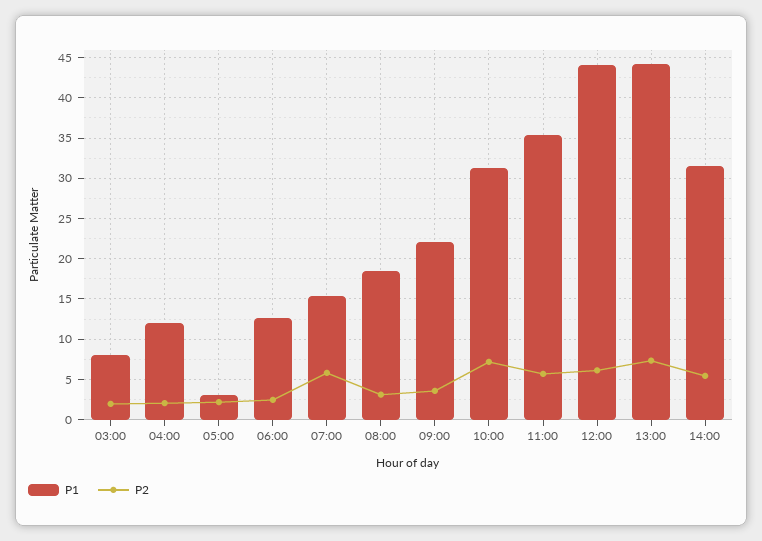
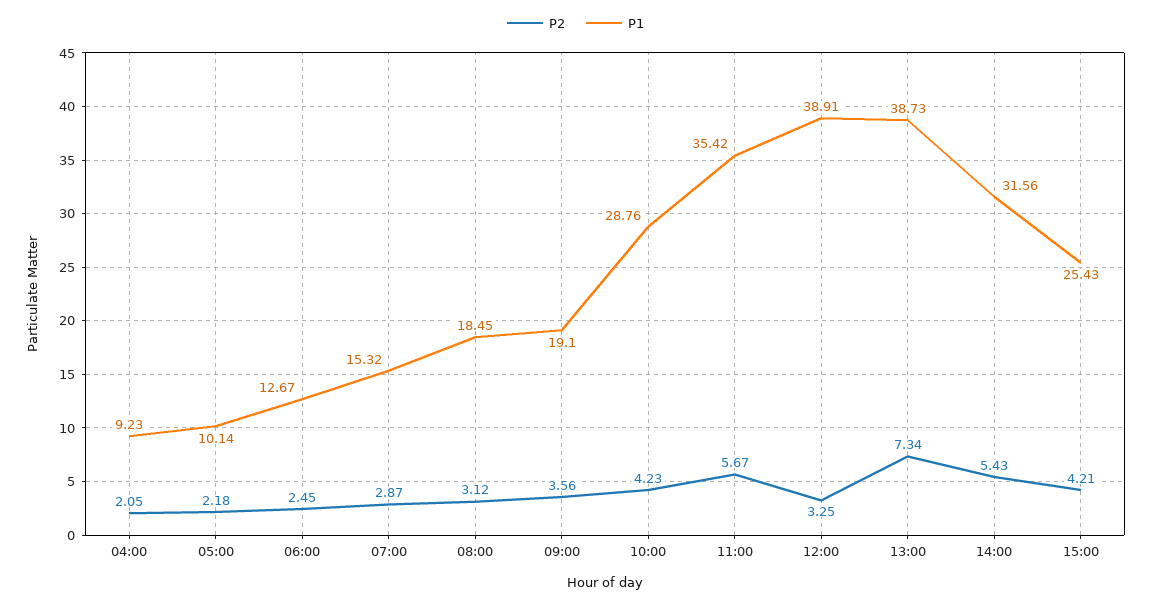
P1, 03:00: 8 -> none
P2, 03:00: 2 -> none
P1, 04:00: 12 -> 9.23
P1, 05:00: 3 -> 10.14
P2, 07:00: 6 -> 2.87
P1, 09:00: 22 -> 19.1
P1, 10:00: 31 -> 28.76
P2, 10:00: 7 -> 4.23
P1, 12:00: 44 -> 38.91
P2, 12:00: 6 -> 3.25
P1, 13:00: 44 -> 38.73
P2, 15:00: none -> 4.21
P1, 15:00: none -> 25.43

